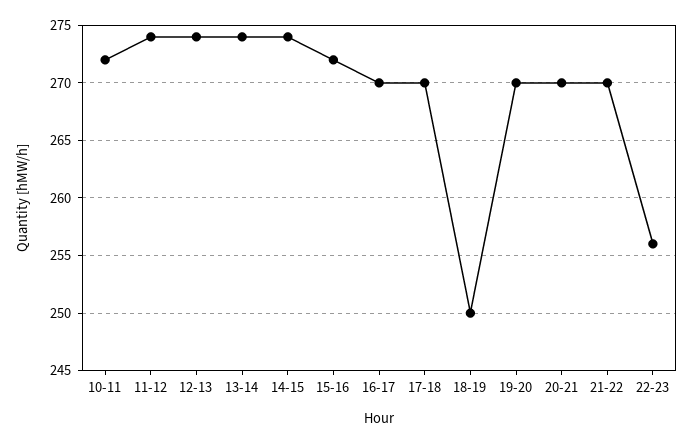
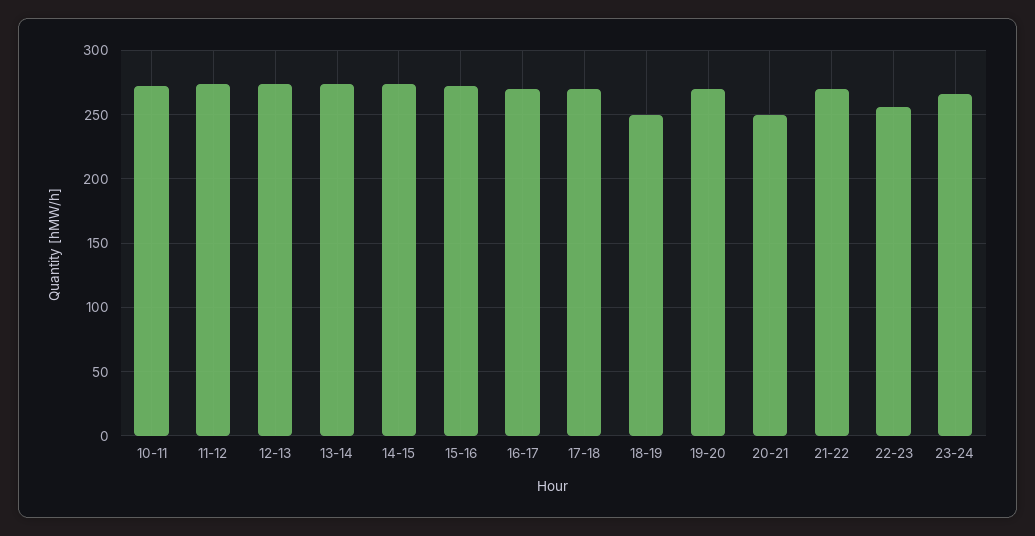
20-21: 270 -> 250
23-24: none -> 265

